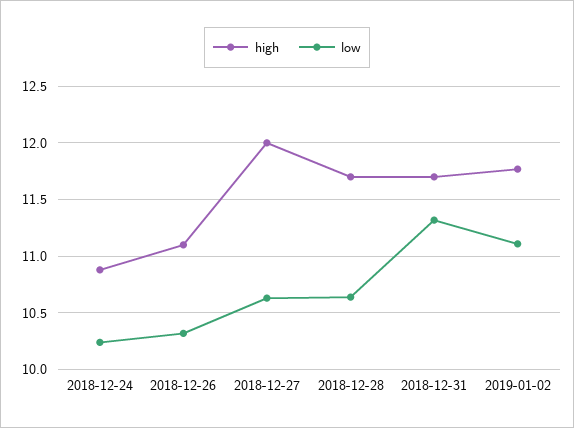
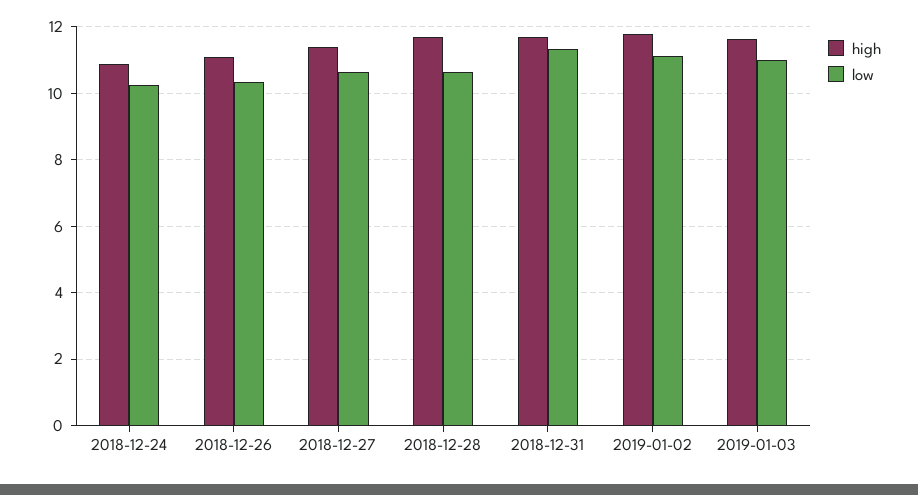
high, 2018-12-27: 12 -> 11.4
high, 2019-01-03: none -> 11.6
low, 2019-01-03: none -> 11

